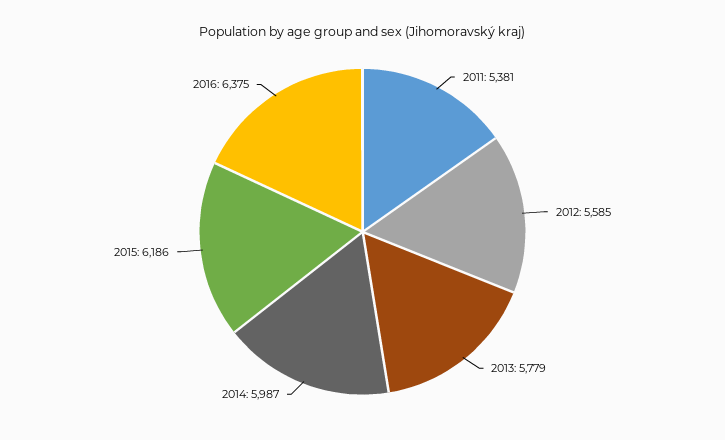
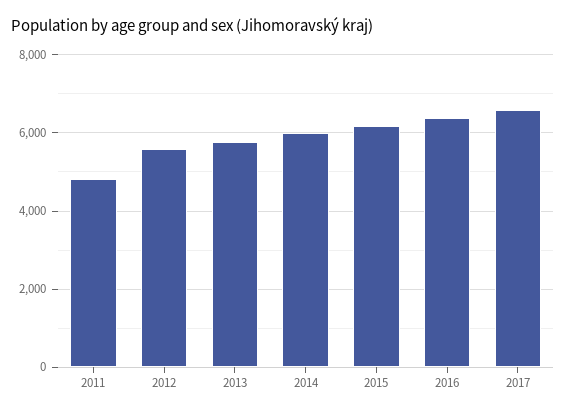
2011: 5381 -> 4800
2017: none -> 6600

